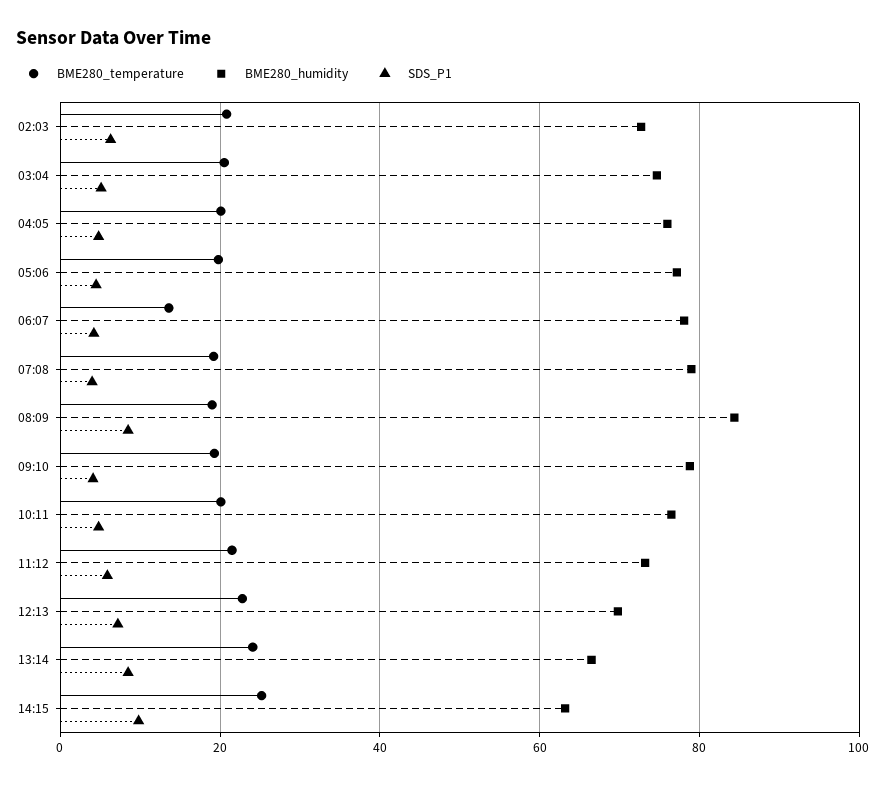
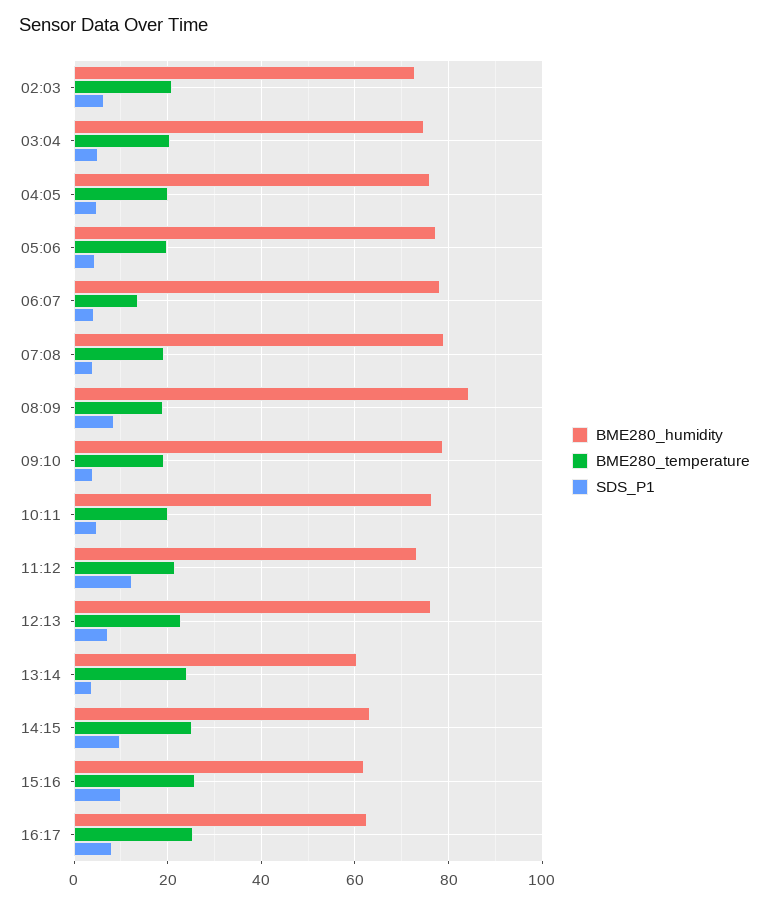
SDS_P1, 11:12: 6 -> 12
BME280_humidity, 12:13: 70 -> 76
BME280_humidity, 13:14: 66 -> 60
SDS_P1, 13:14: 8 -> 4
BME280_humidity, 15:16: none -> 62
BME280_temperature, 15:16: none -> 26
SDS_P1, 15:16: none -> 10
BME280_humidity, 16:17: none -> 62
BME280_temperature, 16:17: none -> 26
SDS_P1, 16:17: none -> 8

